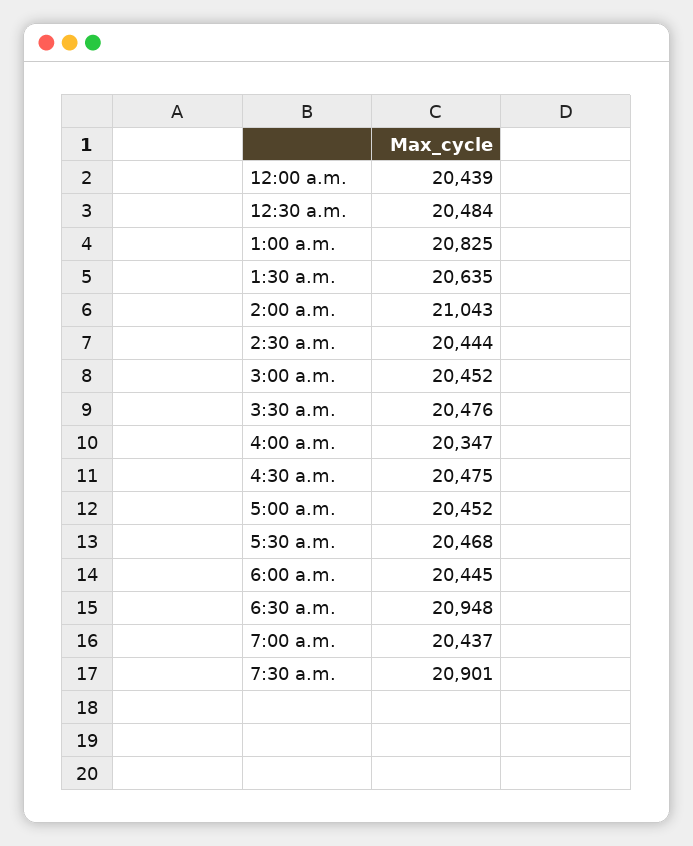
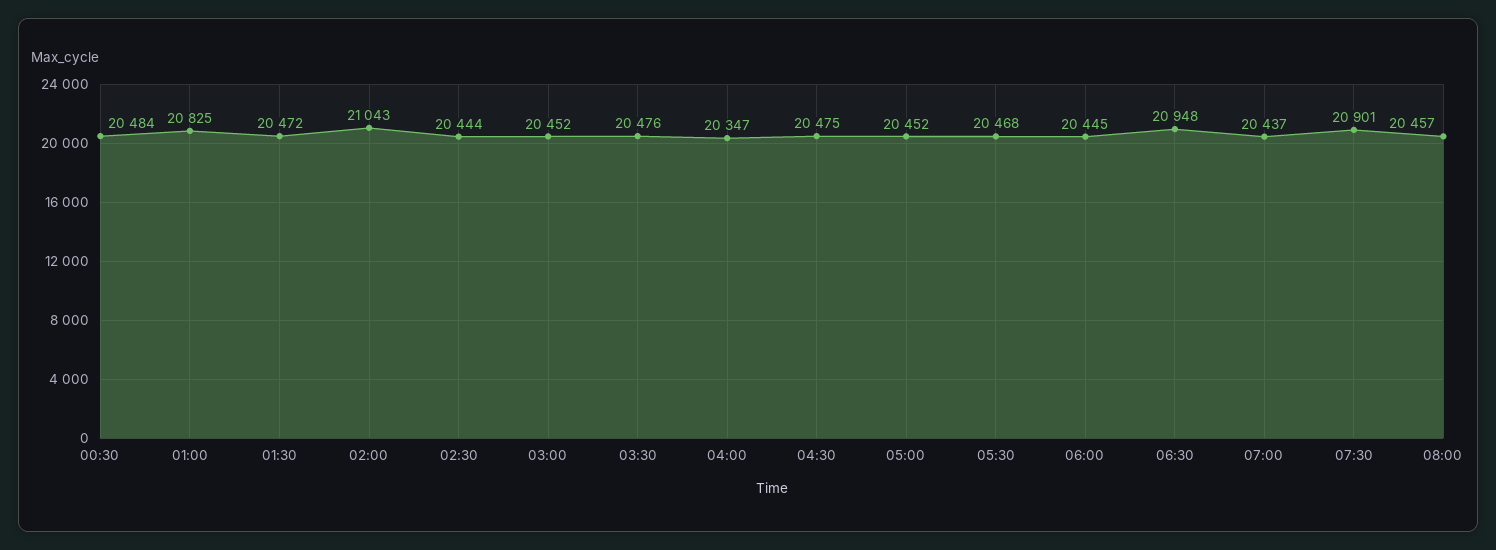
12:00 a.m.: 20439 -> none
1:30 a.m.: 20635 -> 20472
08:00: none -> 20457

